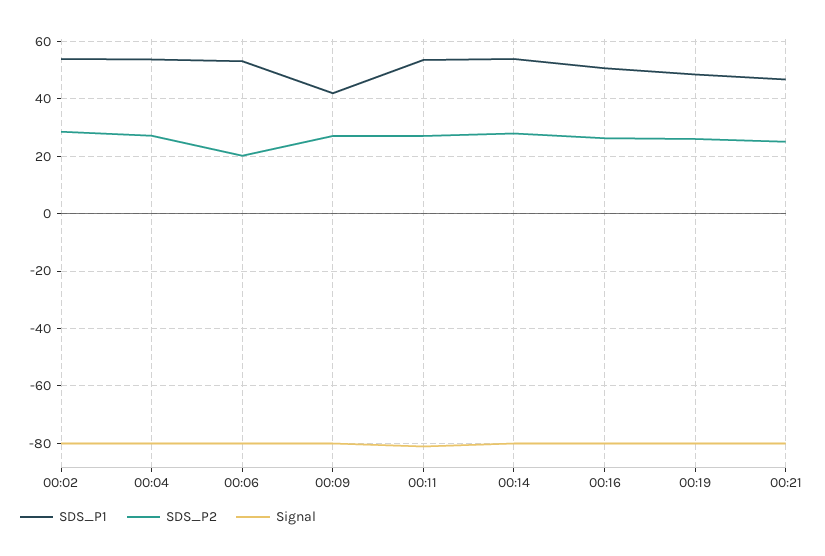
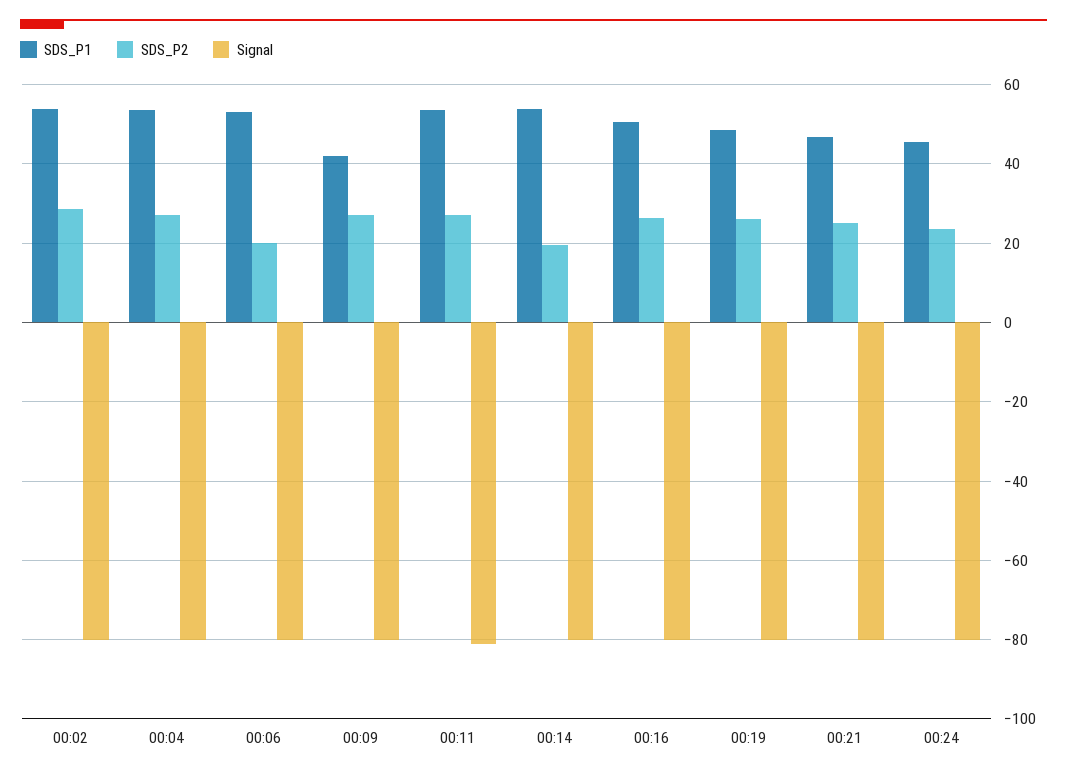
SDS_P2, 00:14: 27.5 -> 20
SDS_P1, 00:24: none -> 46
SDS_P2, 00:24: none -> 24
Signal, 00:24: none -> -80

